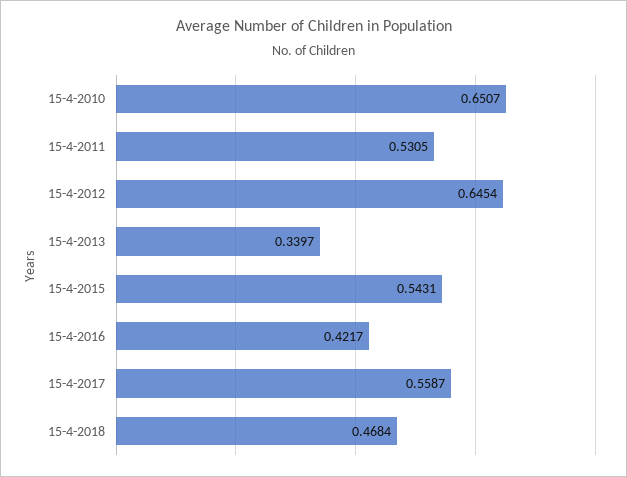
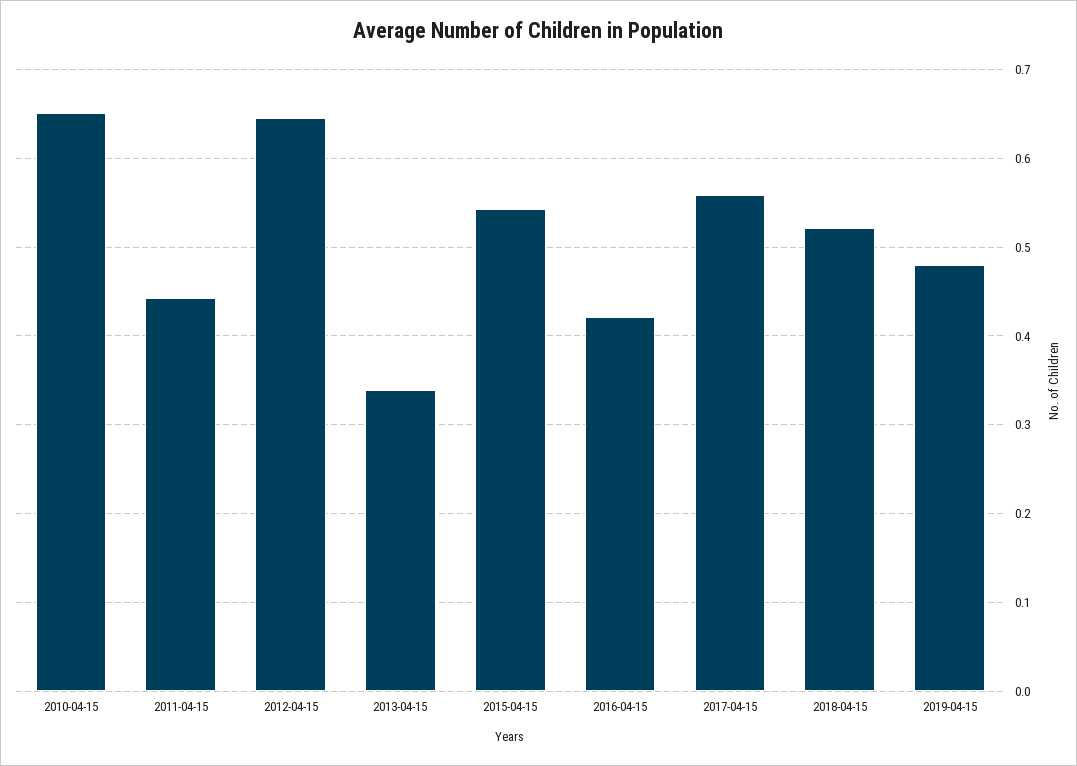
15-4-2011: 0.5305 -> 0.44
15-4-2018: 0.4684 -> 0.52
2019-04-15: none -> 0.48

